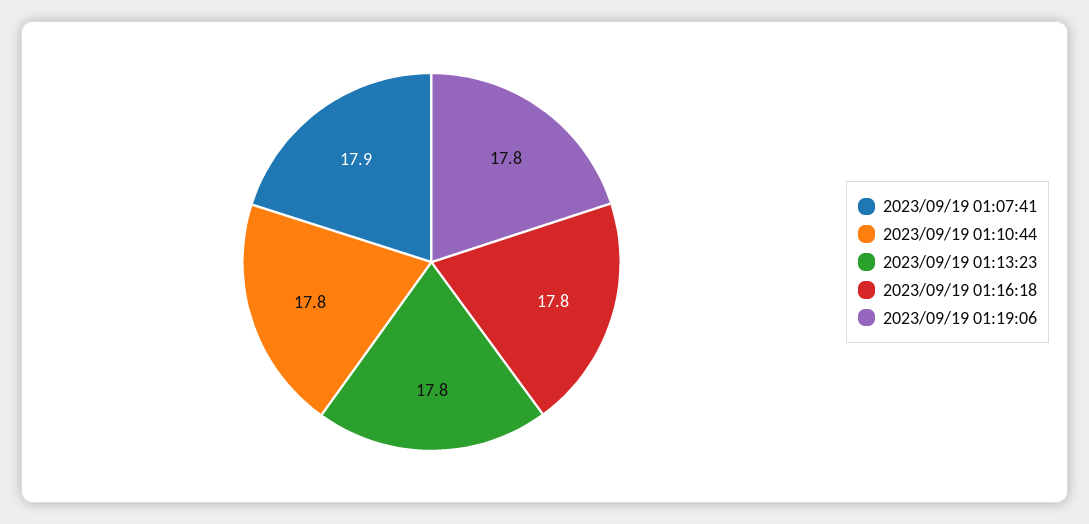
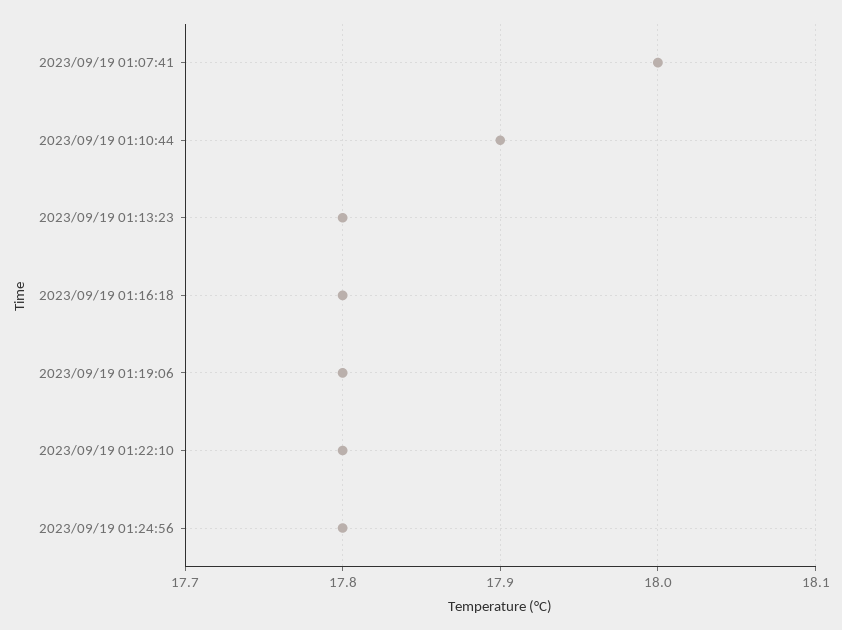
2023/09/19 01:07:41: 17.9 -> 18
2023/09/19 01:10:44: 17.8 -> 17.9
2023/09/19 01:22:10: none -> 17.8
2023/09/19 01:24:56: none -> 17.8

